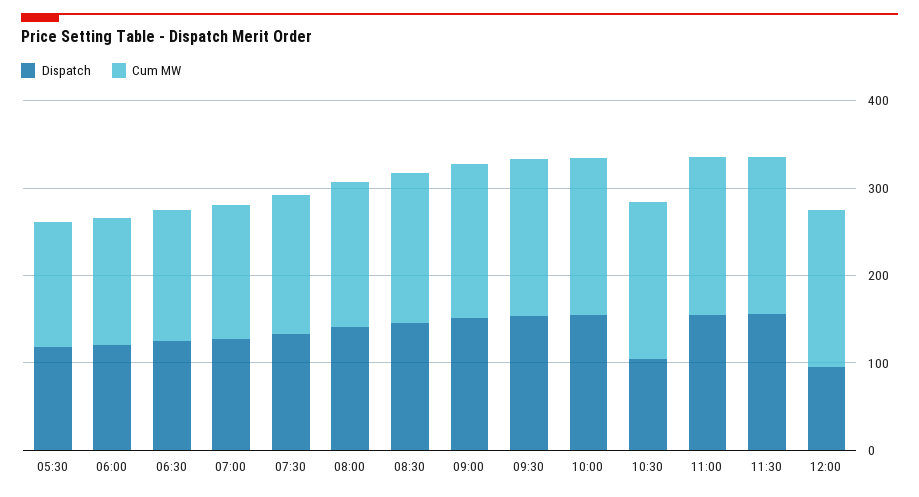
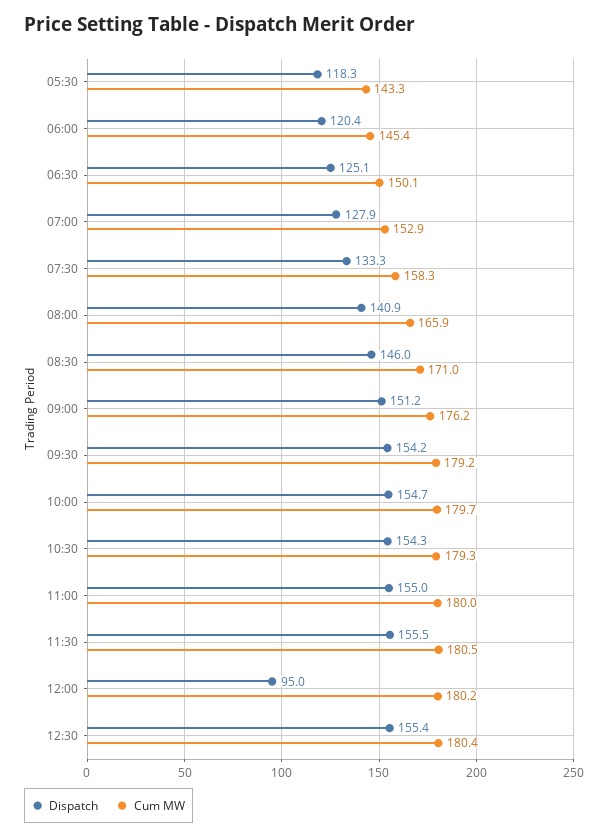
Dispatch, 10:30: 100 -> 154.3
Dispatch, 12:30: none -> 155.4
Cum MW, 12:30: none -> 180.4

